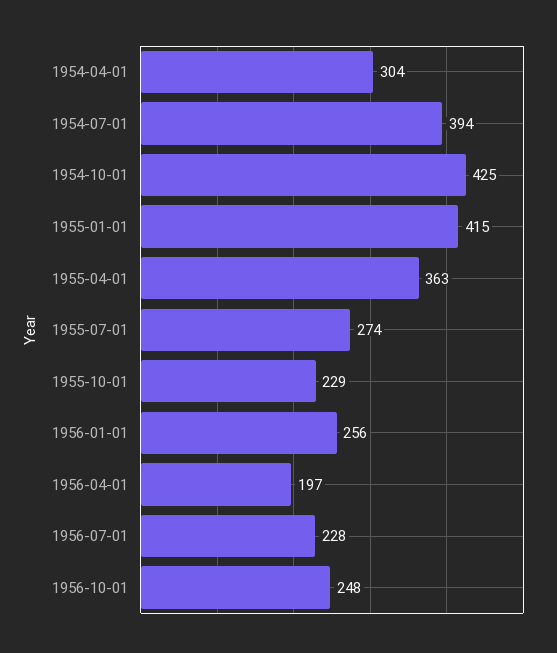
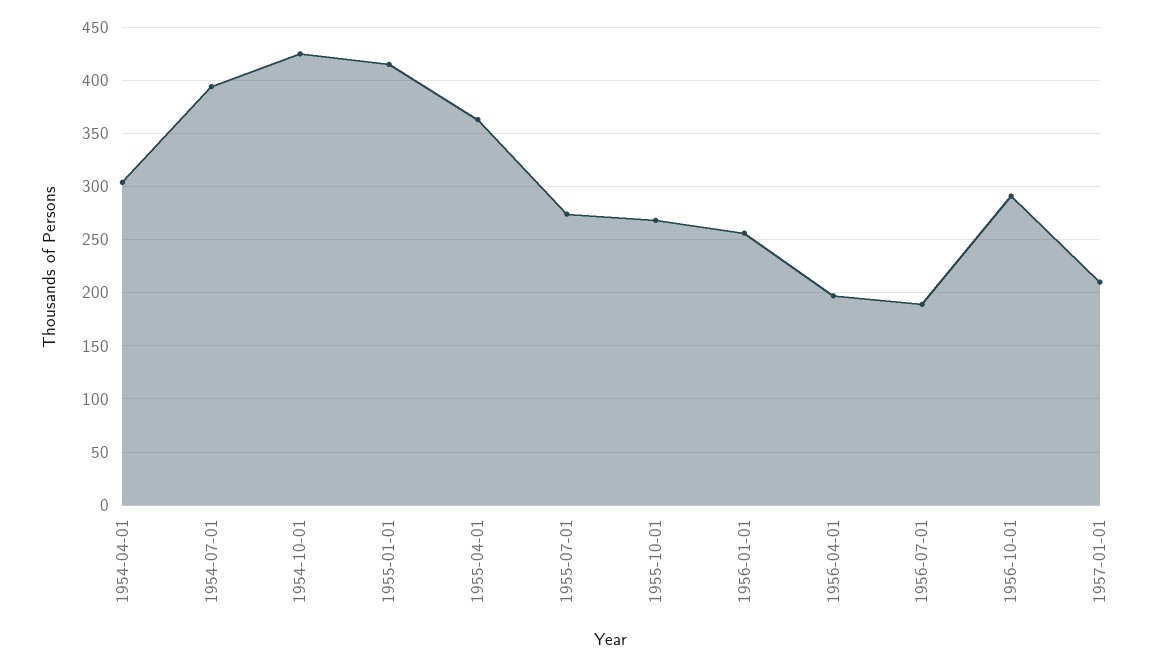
1955-10-01: 229 -> 270
1956-07-01: 228 -> 190
1956-10-01: 248 -> 290
1957-01-01: none -> 210

